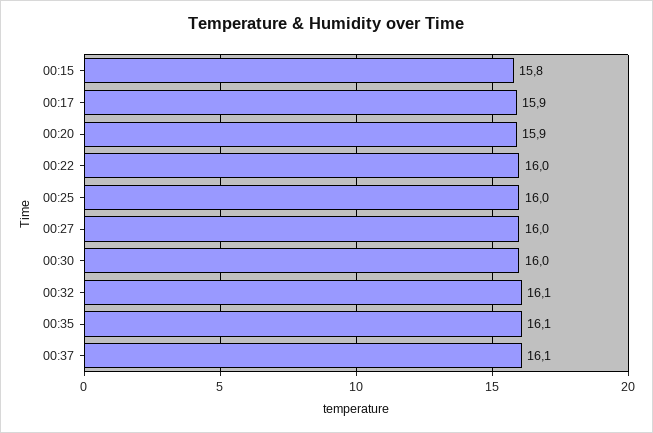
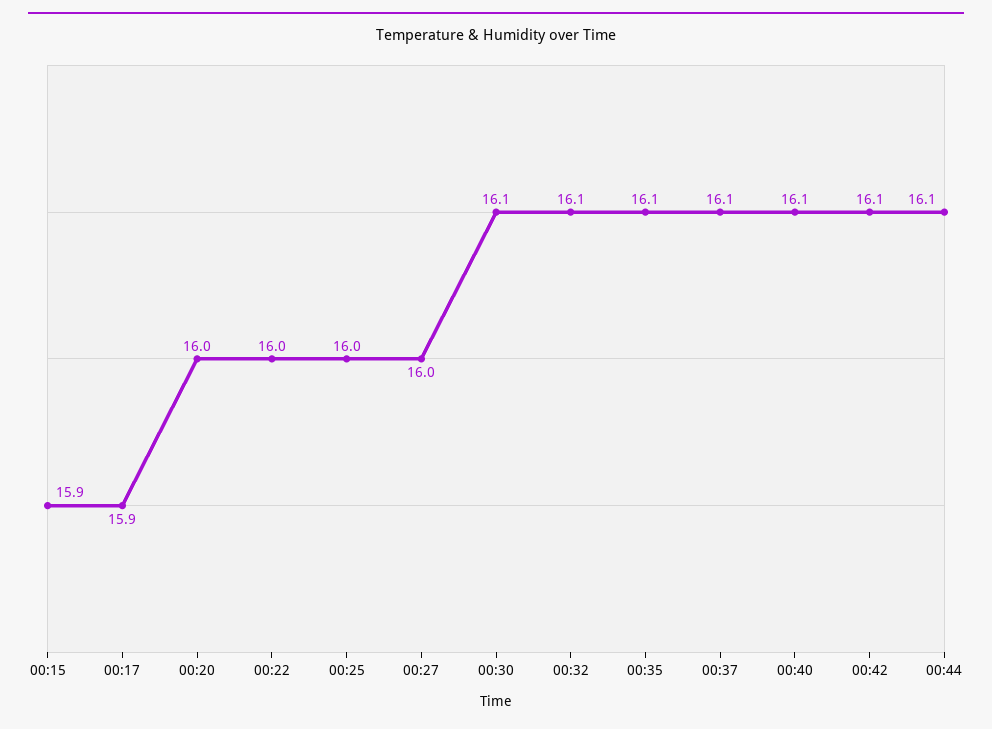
00:15: 15.8 -> 15.9
00:20: 15.9 -> 16
00:30: 16 -> 16.1
00:40: none -> 16.1
00:42: none -> 16.1
00:44: none -> 16.1

